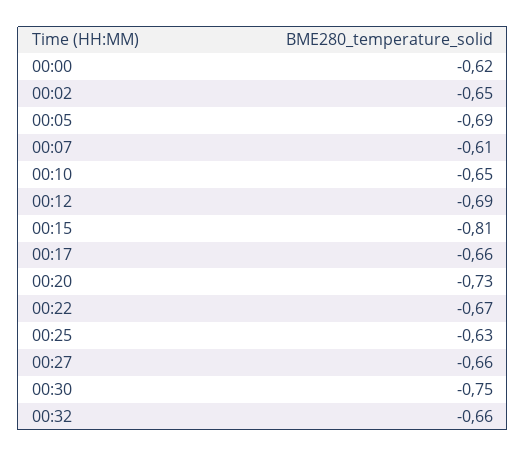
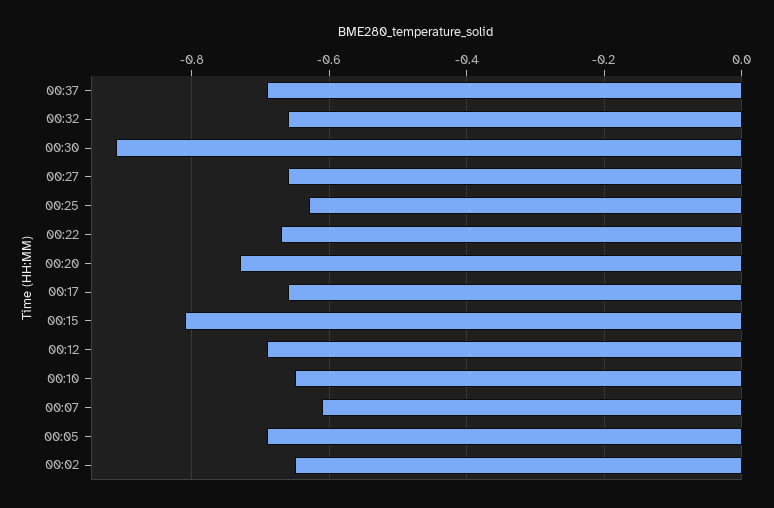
00:00: -0.62 -> none
00:30: -0.75 -> -0.9
00:37: none -> -0.7

